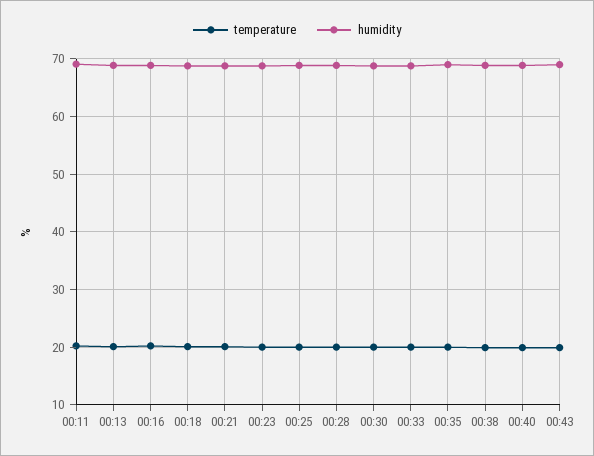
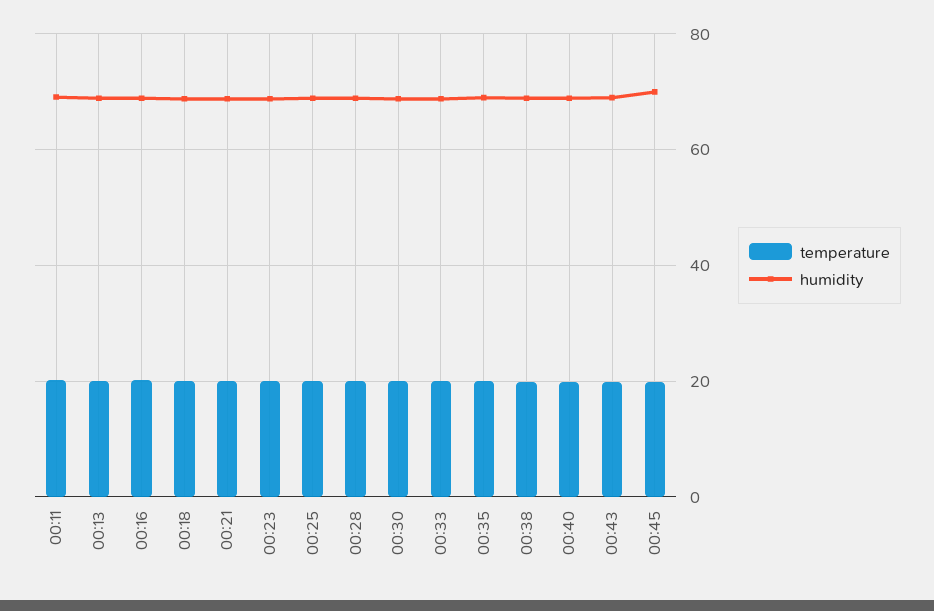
temperature, 00:45: none -> 20
humidity, 00:45: none -> 70

